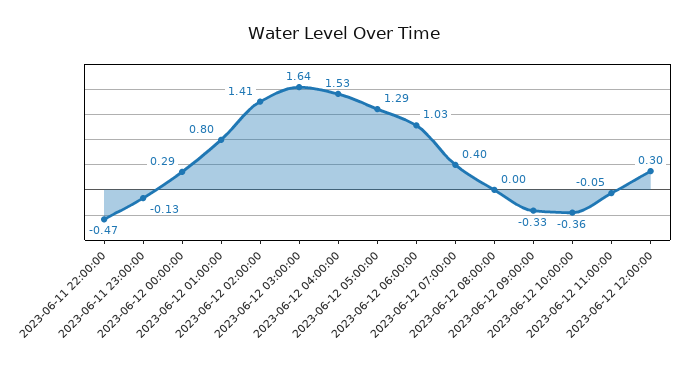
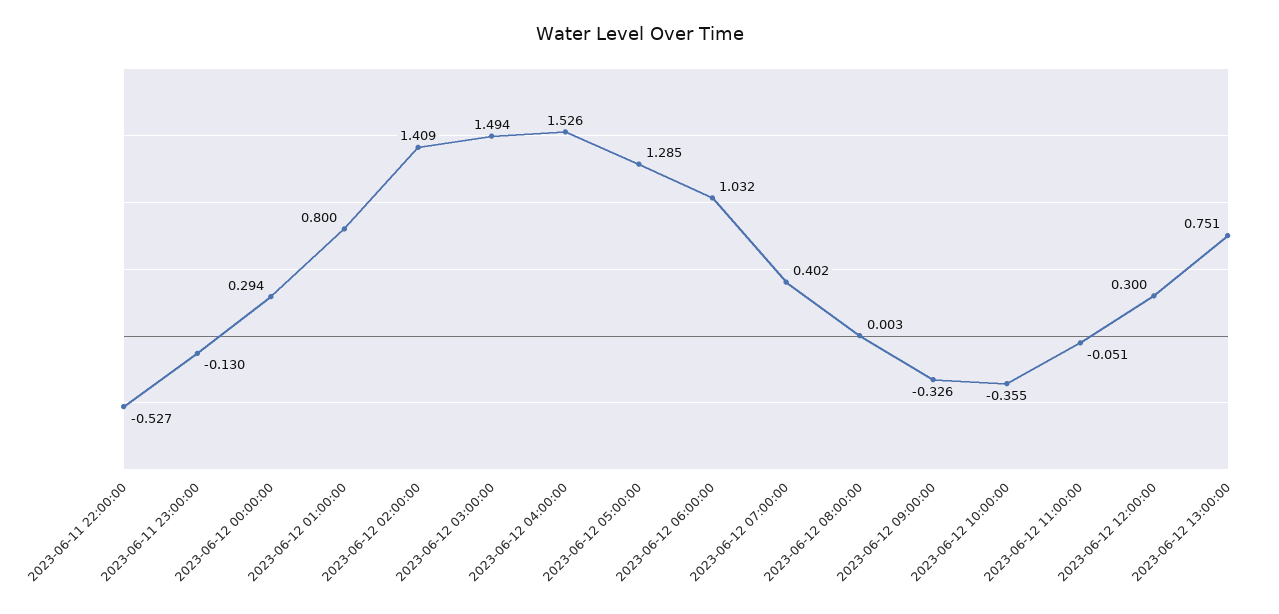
2023-06-11 22:00:00: -0.47 -> -0.527
2023-06-12 03:00:00: 1.64 -> 1.494
2023-06-12 13:00:00: none -> 0.751

